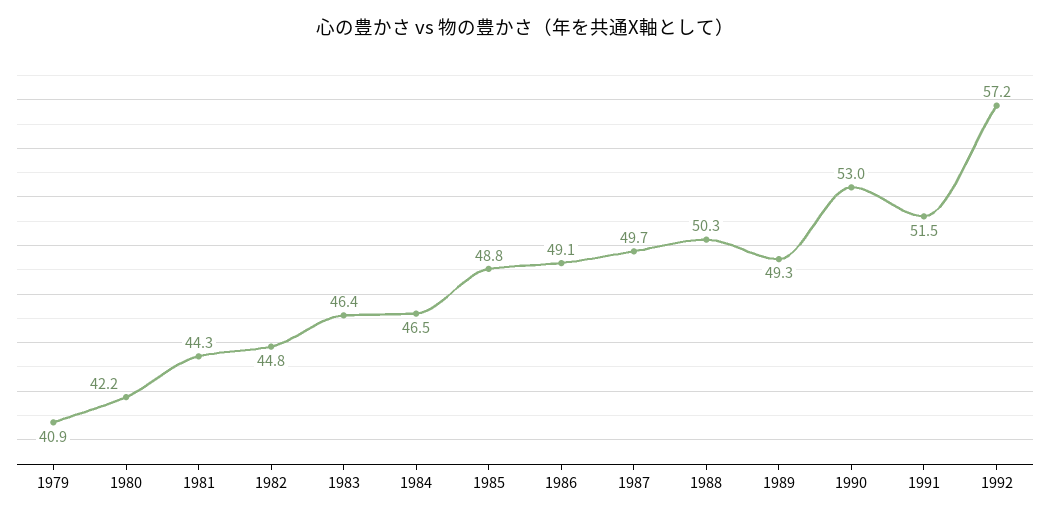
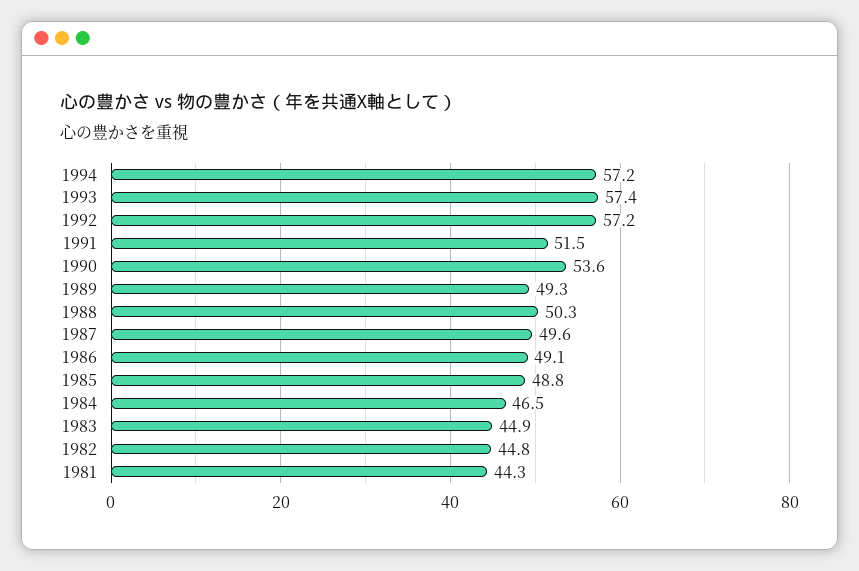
1979: 40.9 -> none
1980: 42.2 -> none
1983: 46.4 -> 44.9
1987: 49.7 -> 49.6
1990: 53 -> 53.6
1994: none -> 57.2
1993: none -> 57.4

